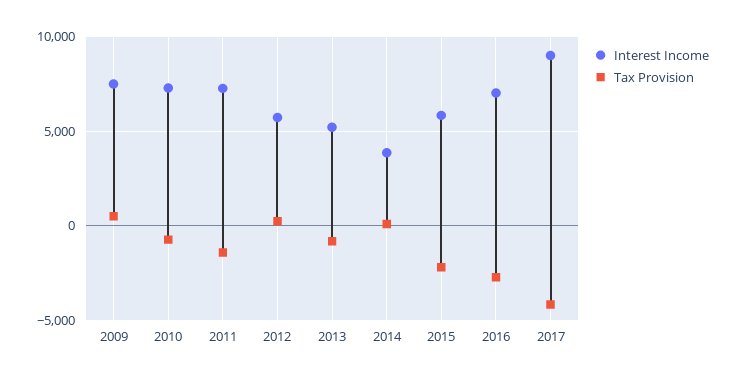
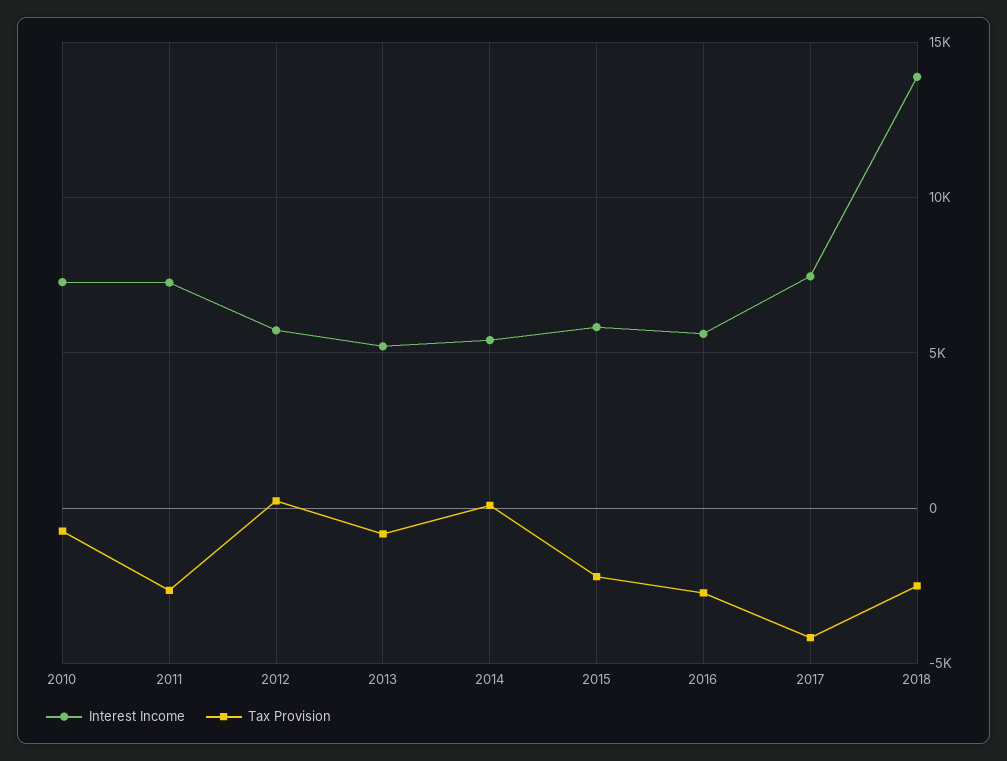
Interest Income, 2009: 7500 -> none
Tax Provision, 2009: 500 -> none
Tax Provision, 2011: -1500 -> -2500
Interest Income, 2014: 4000 -> 5500
Interest Income, 2016: 7000 -> 5500
Interest Income, 2017: 9000 -> 7500
Interest Income, 2018: none -> 14000
Tax Provision, 2018: none -> -2500

